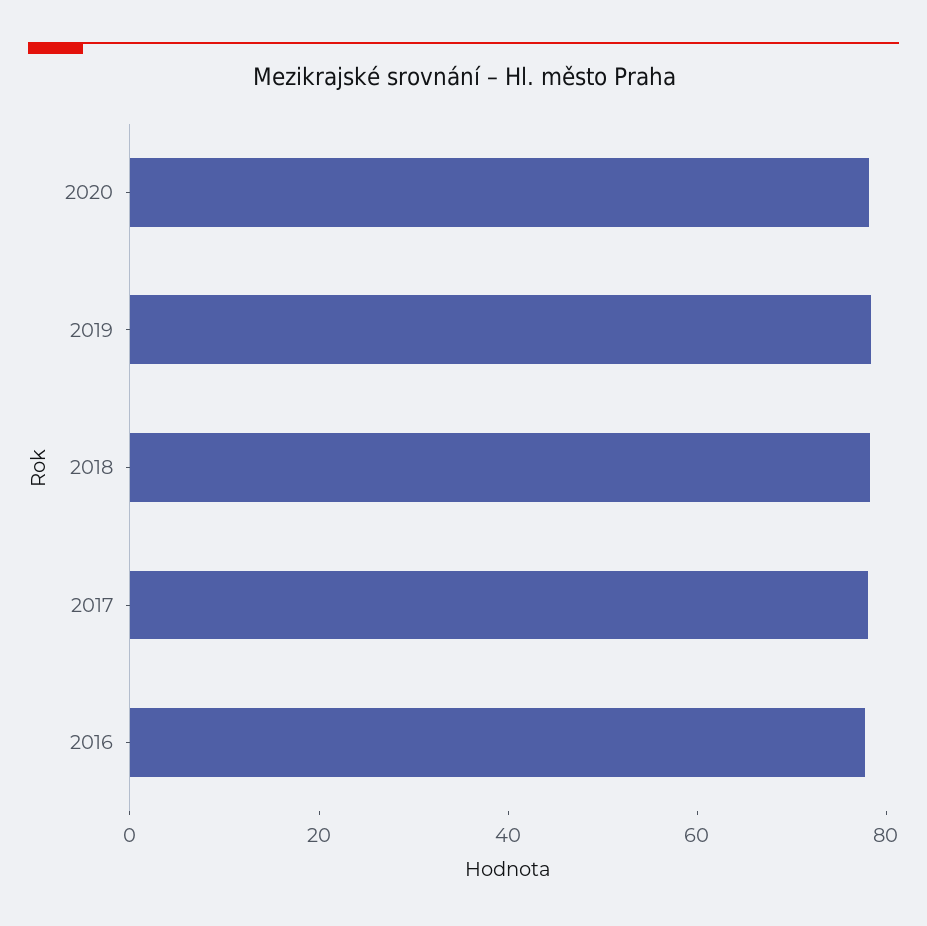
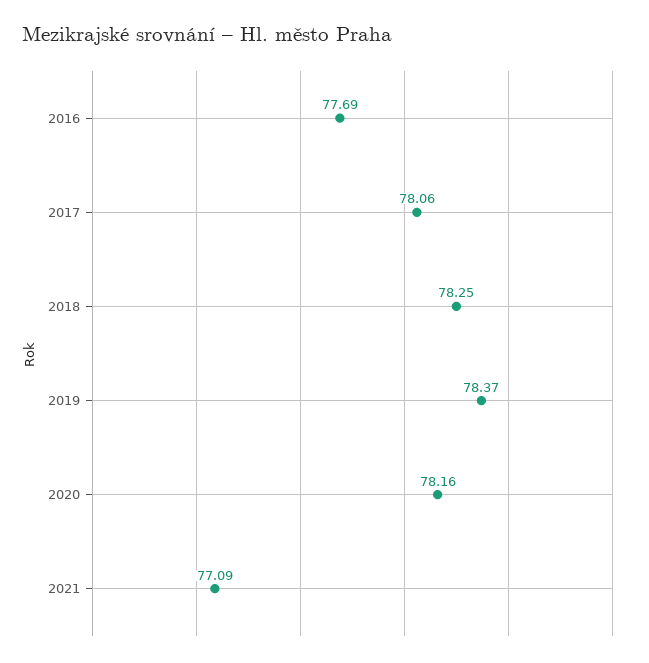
2021: none -> 77.09

